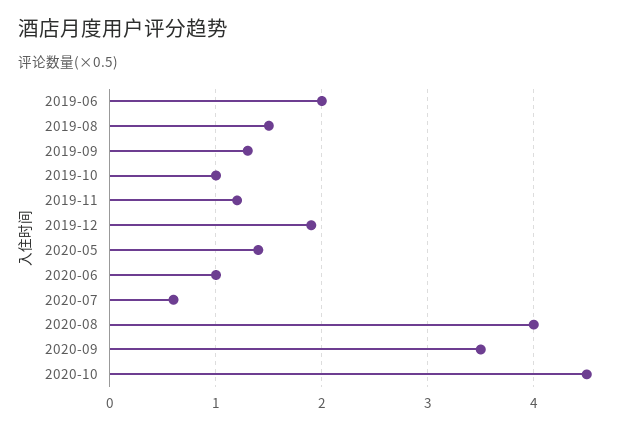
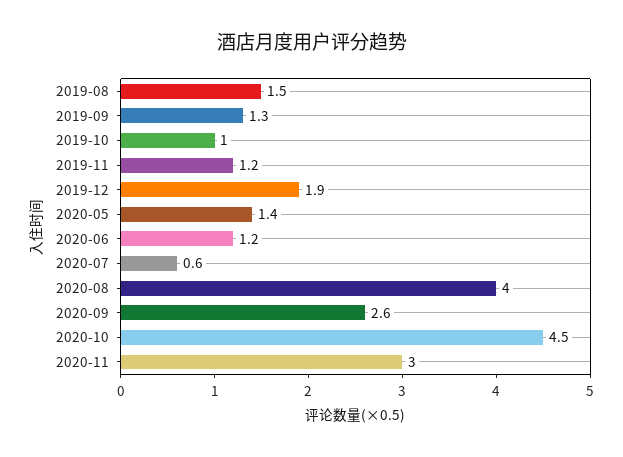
2019-06: 2 -> none
2020-06: 1 -> 1.2
2020-09: 3.5 -> 2.6
2020-11: none -> 3

